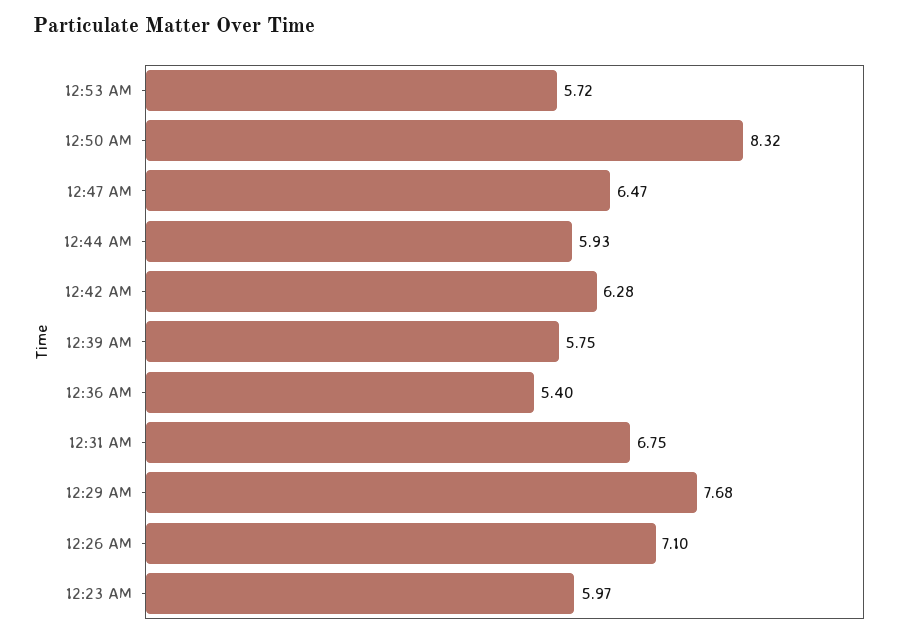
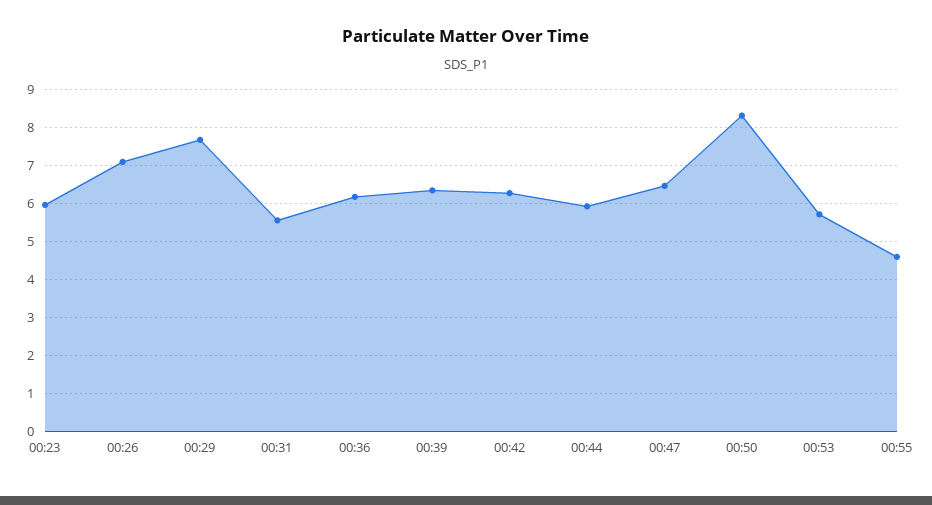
12:39 AM: 5.75 -> 6.4
12:36 AM: 5.4 -> 6.2
12:31 AM: 6.75 -> 5.6
00:55: none -> 4.6

